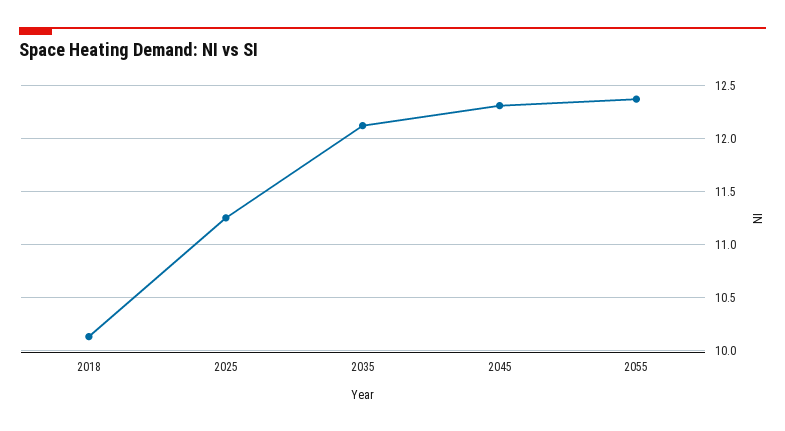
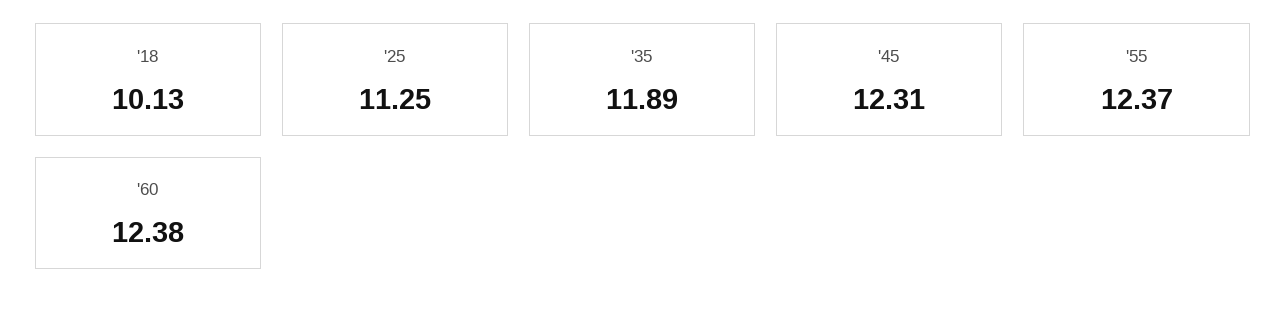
2035: 12.1 -> 11.89
'60: none -> 12.38

